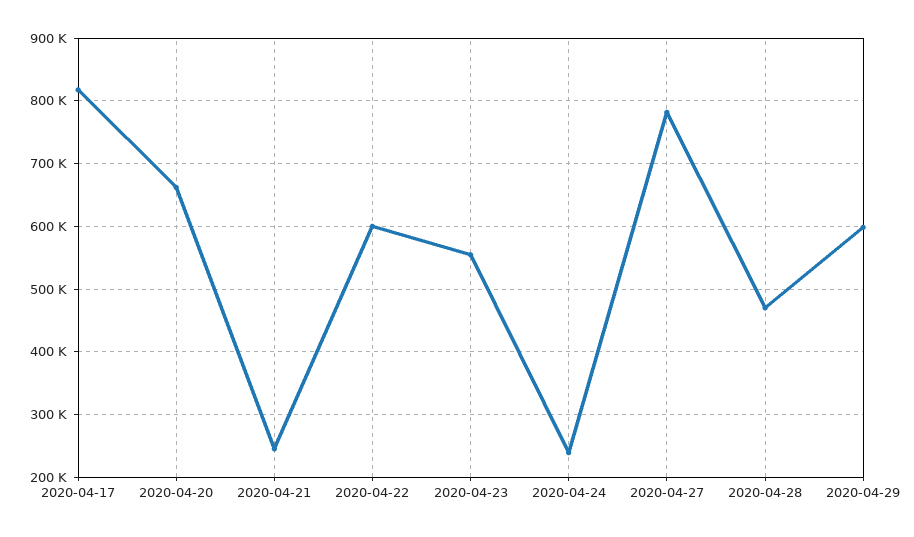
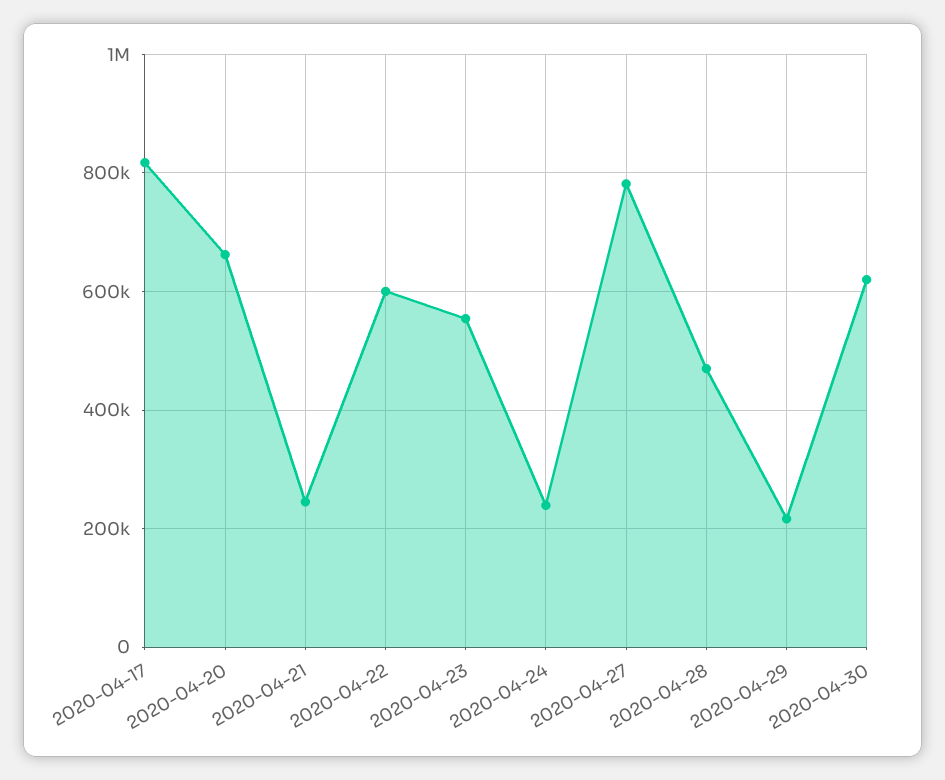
2020-04-29: 600000 -> 220000
2020-04-30: none -> 620000

